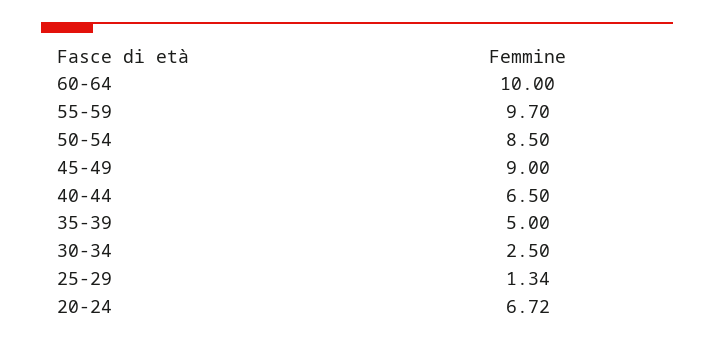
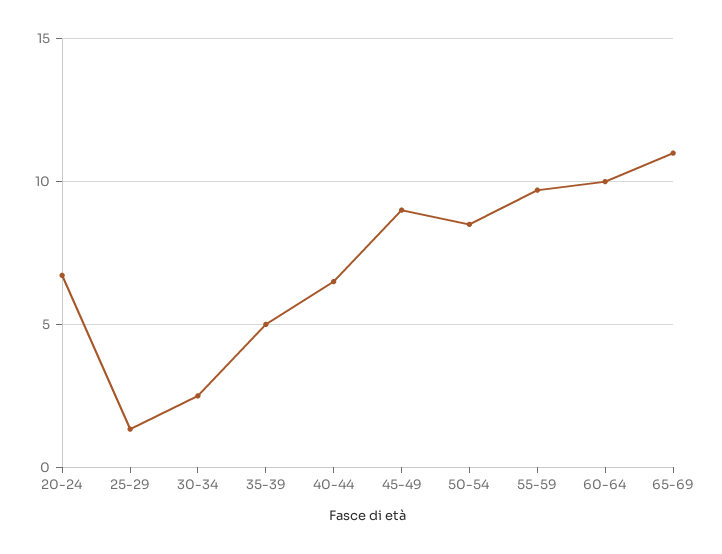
65-69: none -> 11

